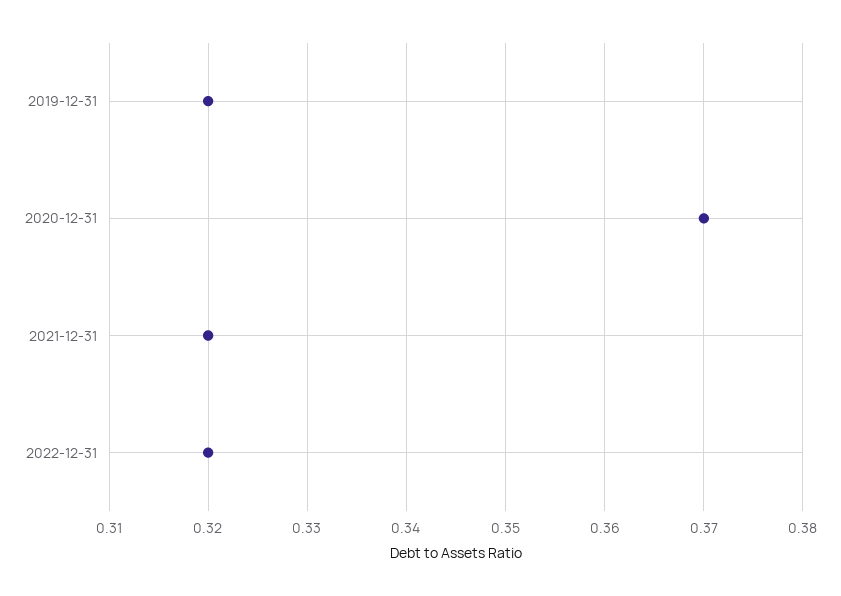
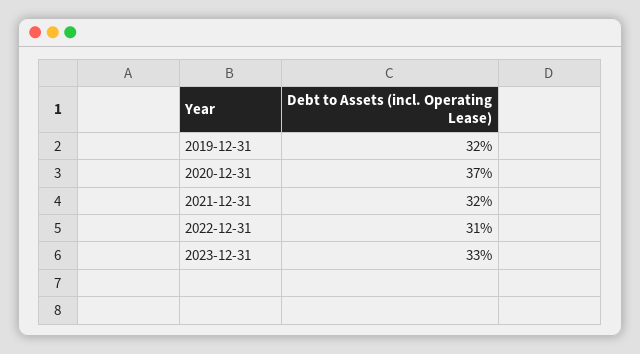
2022-12-31: 0.32 -> 0.31
2023-12-31: none -> 0.33

